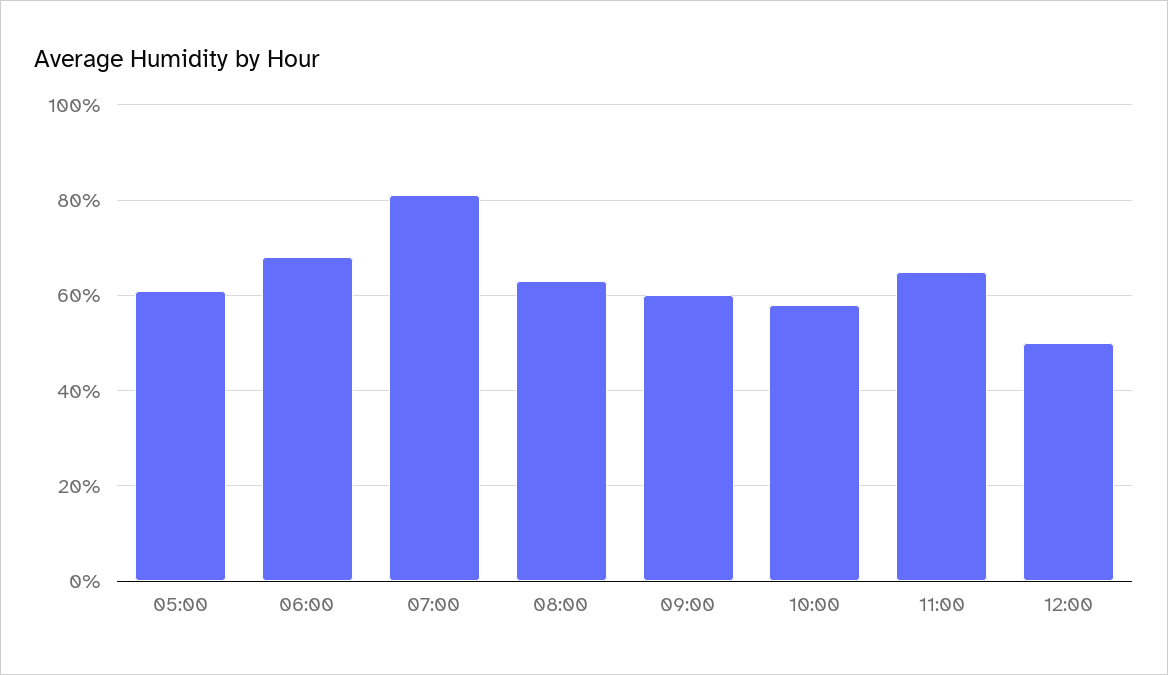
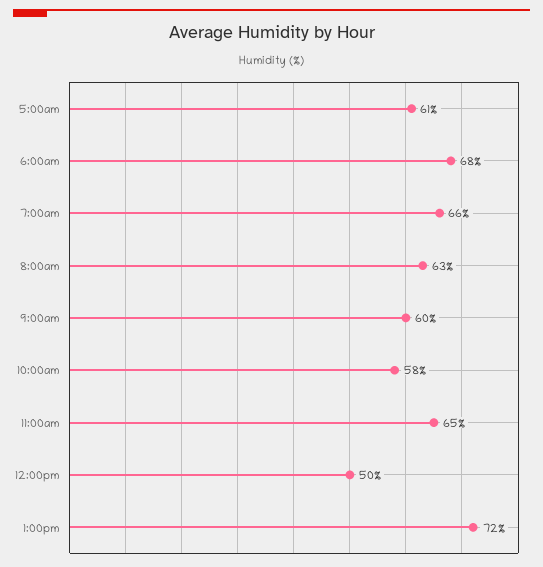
07:00: 80 -> 66
1:00pm: none -> 72

